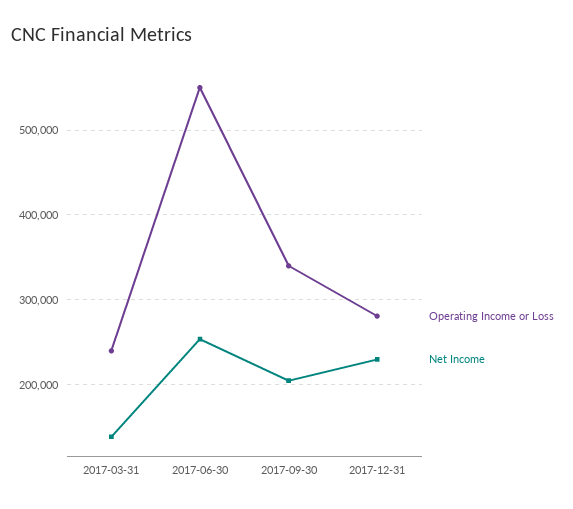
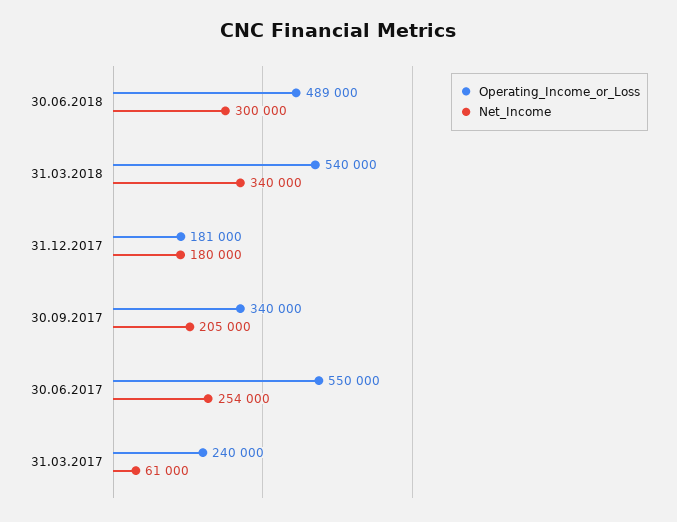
Net Income, 2017-03-31: 140000 -> 61000
Operating Income or Loss, 2017-12-31: 280000 -> 181000
Net Income, 2017-12-31: 230000 -> 180000
Operating Income or Loss, 30.06.2018: none -> 489000
Net Income, 30.06.2018: none -> 300000
Operating Income or Loss, 31.03.2018: none -> 540000
Net Income, 31.03.2018: none -> 340000

